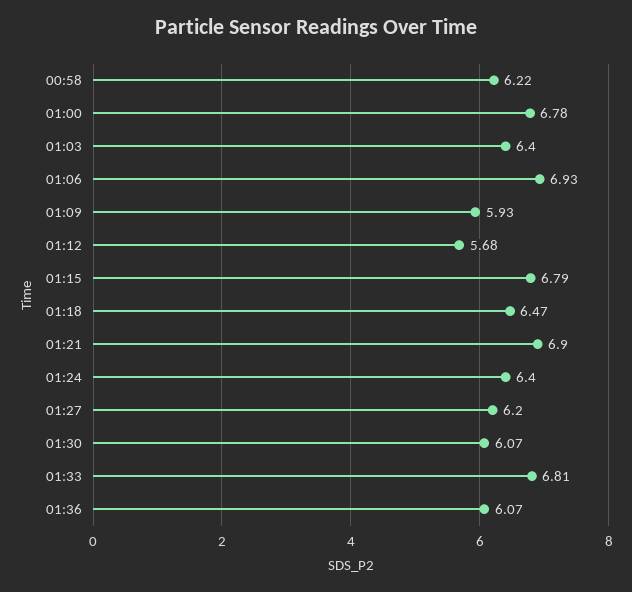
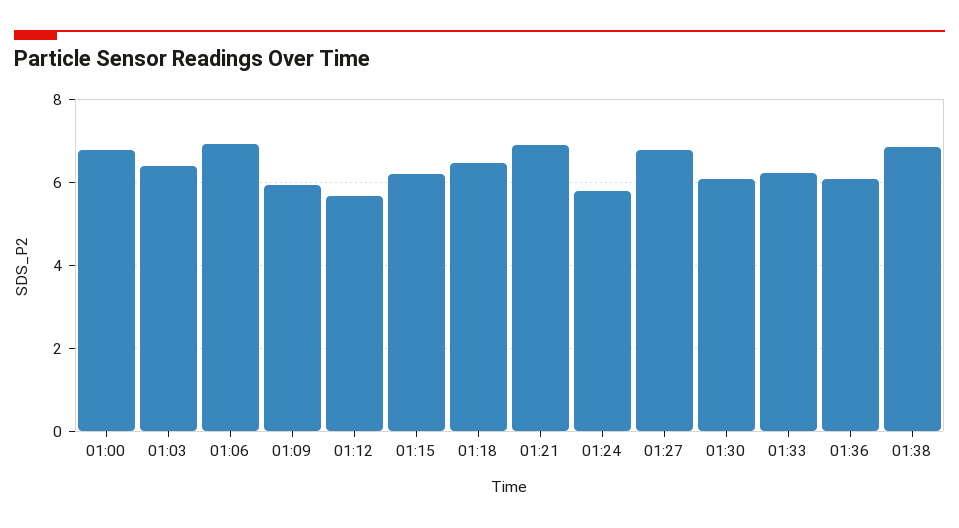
00:58: 6.22 -> none
01:15: 6.79 -> 6.2
01:24: 6.4 -> 5.8
01:27: 6.2 -> 6.8
01:33: 6.81 -> 6.2
01:38: none -> 6.8

